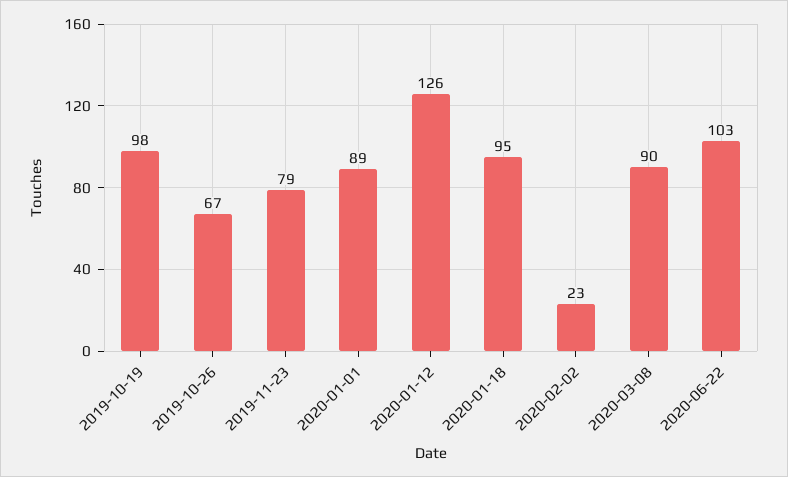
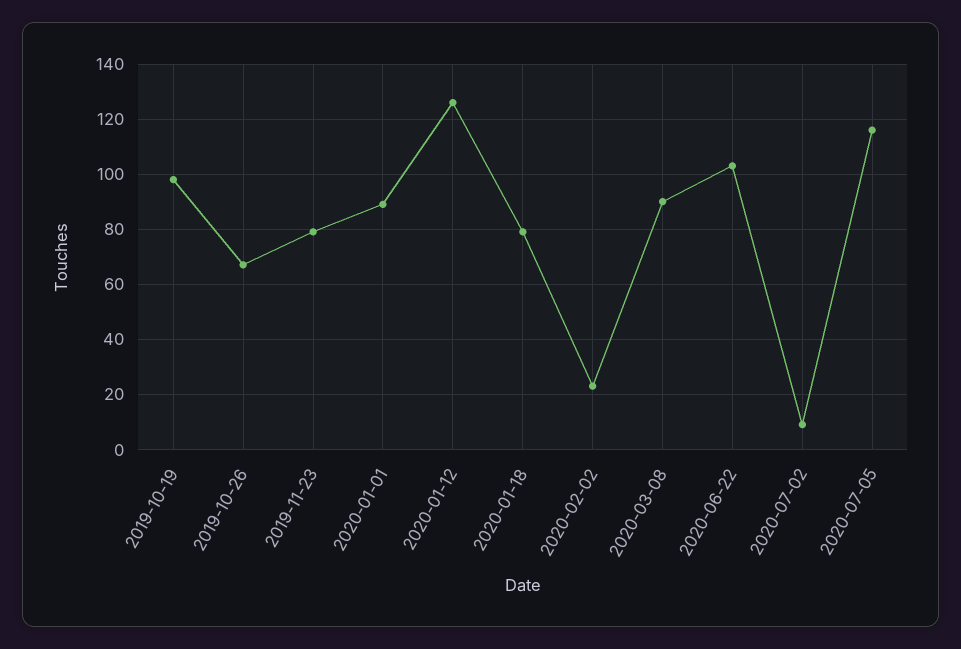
2020-01-18: 95 -> 80
2020-07-02: none -> 10
2020-07-05: none -> 115

